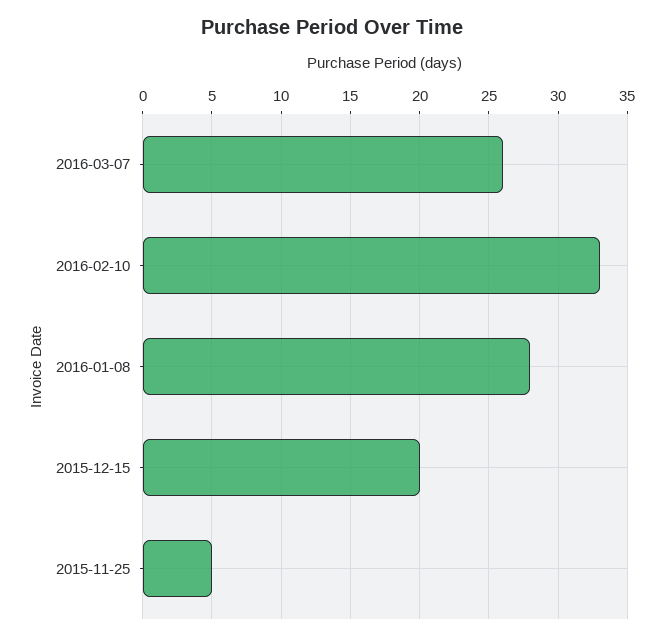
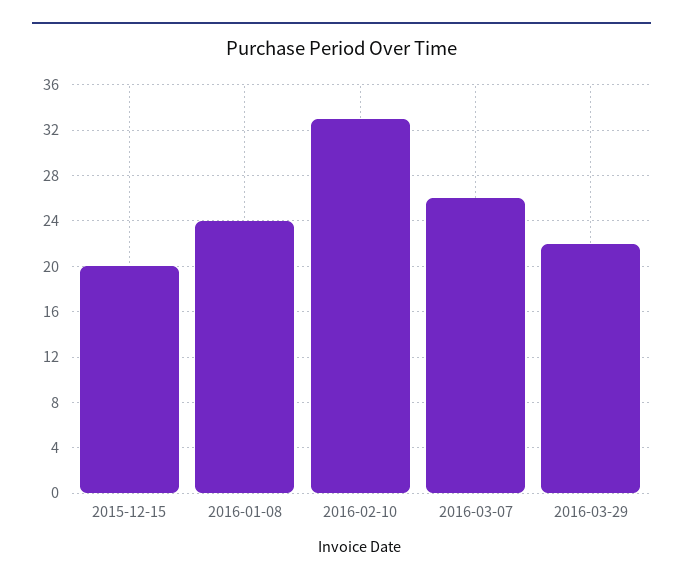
2016-01-08: 28 -> 24
2015-11-25: 5 -> none
2016-03-29: none -> 22

